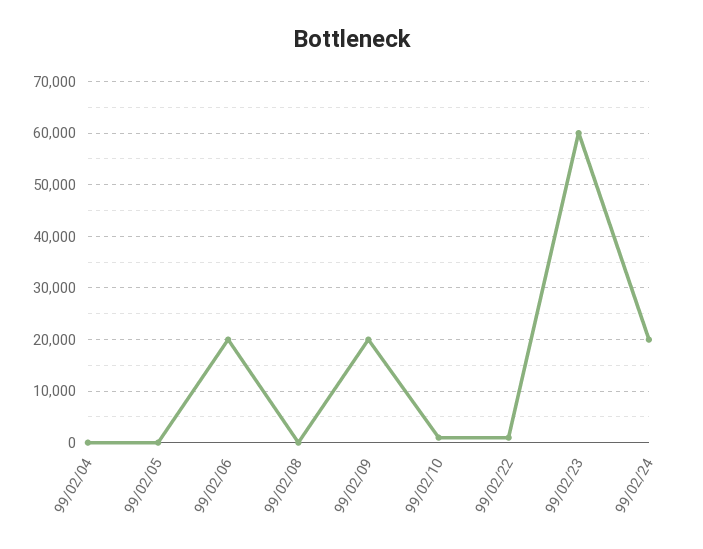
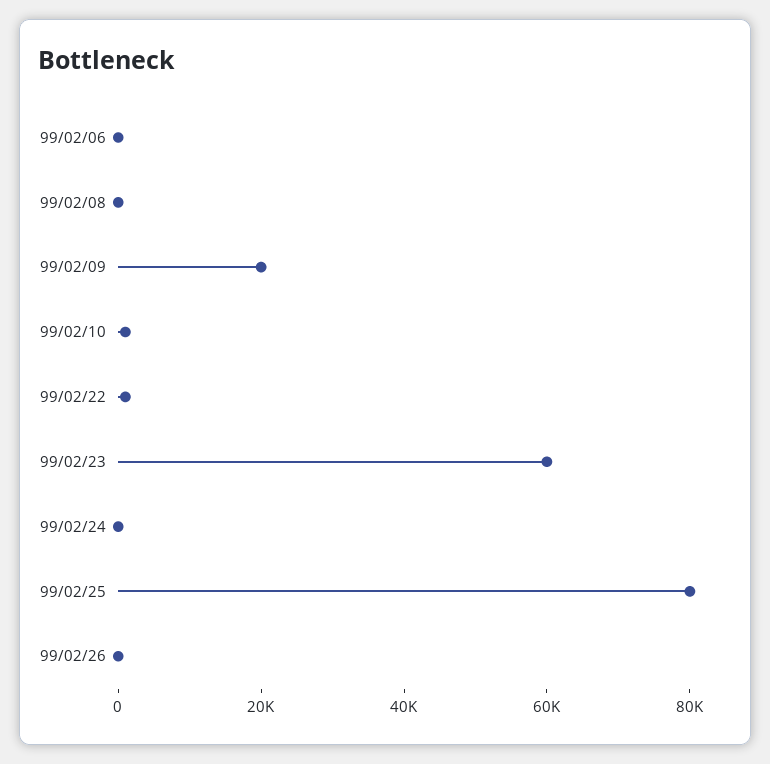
99/02/04: 0 -> none
99/02/05: 0 -> none
99/02/06: 20000 -> 0
99/02/24: 20000 -> 0
99/02/25: none -> 80000
99/02/26: none -> 0

